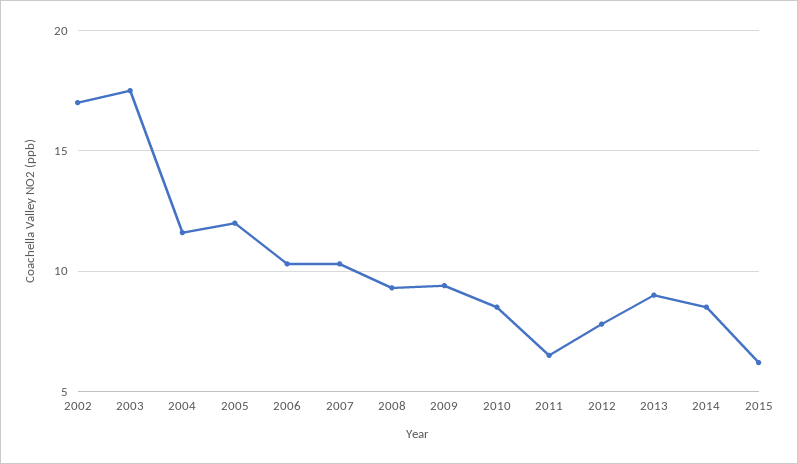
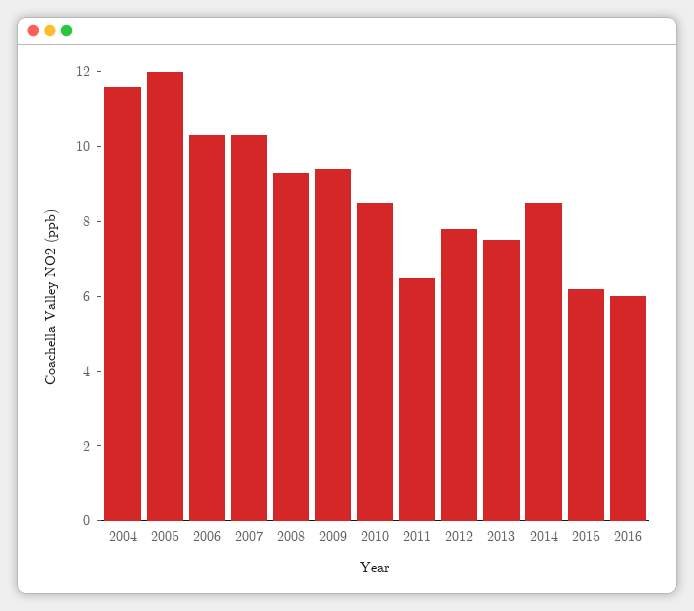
2002: 17 -> none
2003: 17.5 -> none
2013: 9 -> 7.5
2016: none -> 6

